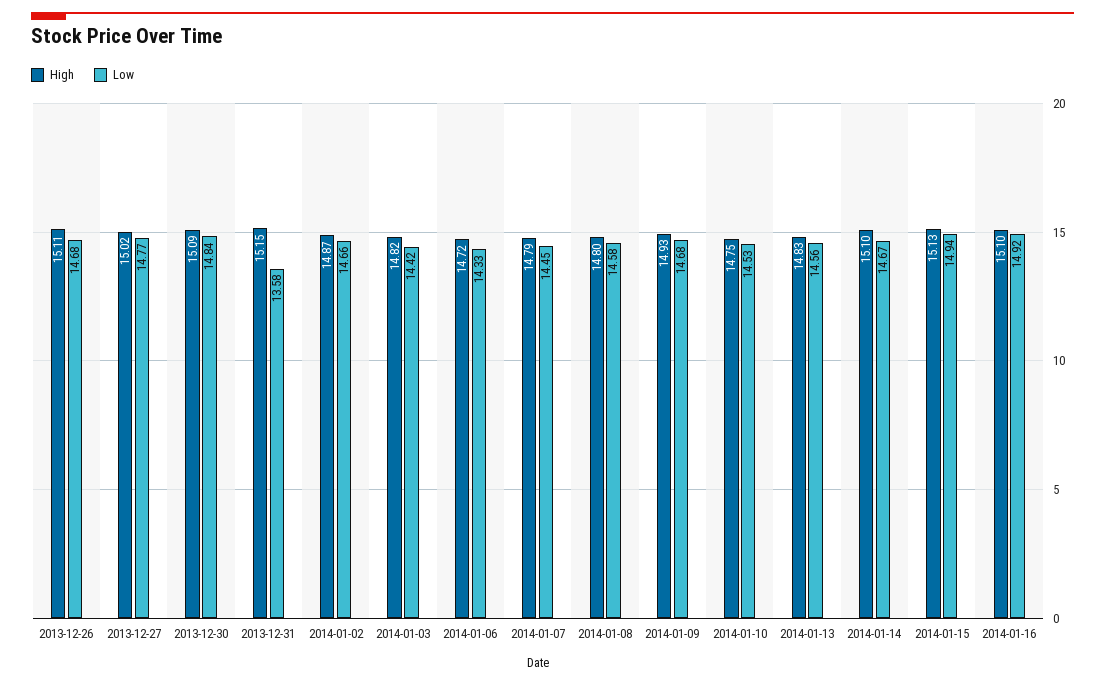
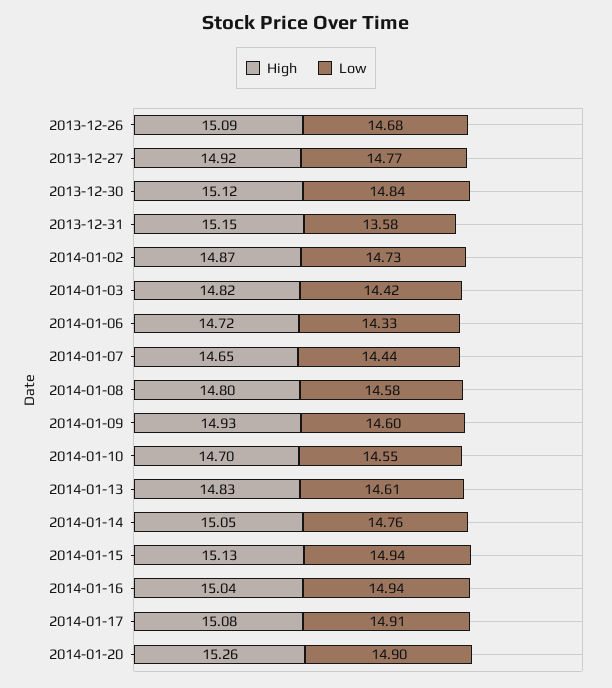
High, 2013-12-26: 15.11 -> 15.09
High, 2013-12-27: 15.02 -> 14.92
High, 2013-12-30: 15.09 -> 15.12
Low, 2014-01-02: 14.66 -> 14.73
High, 2014-01-07: 14.79 -> 14.65
Low, 2014-01-07: 14.45 -> 14.44
Low, 2014-01-09: 14.68 -> 14.6
High, 2014-01-10: 14.75 -> 14.7
Low, 2014-01-10: 14.53 -> 14.55
Low, 2014-01-13: 14.56 -> 14.61
High, 2014-01-14: 15.1 -> 15.05
Low, 2014-01-14: 14.67 -> 14.76
High, 2014-01-16: 15.1 -> 15.04
Low, 2014-01-16: 14.92 -> 14.94
High, 2014-01-17: none -> 15.08
Low, 2014-01-17: none -> 14.91
High, 2014-01-20: none -> 15.26
Low, 2014-01-20: none -> 14.9

